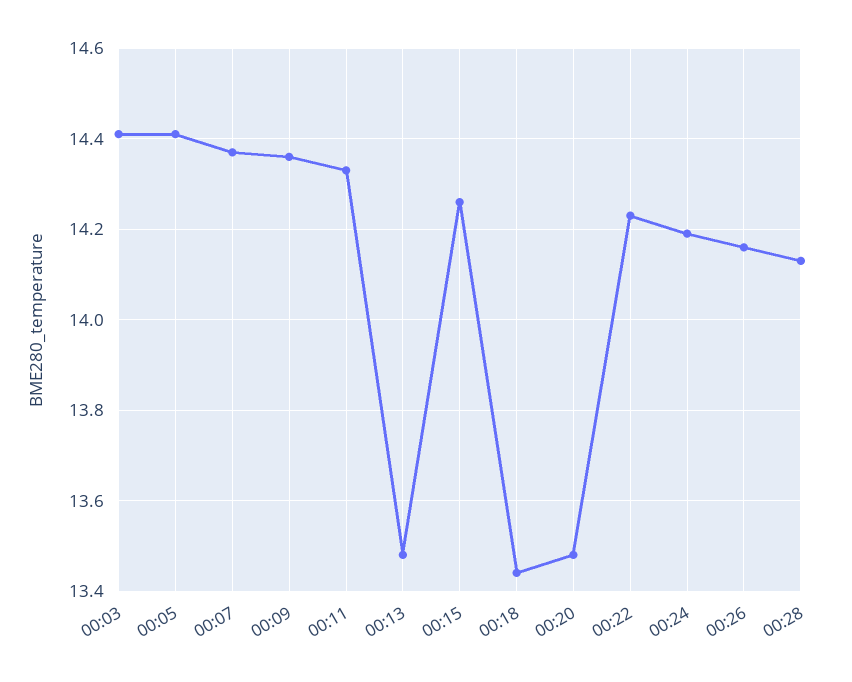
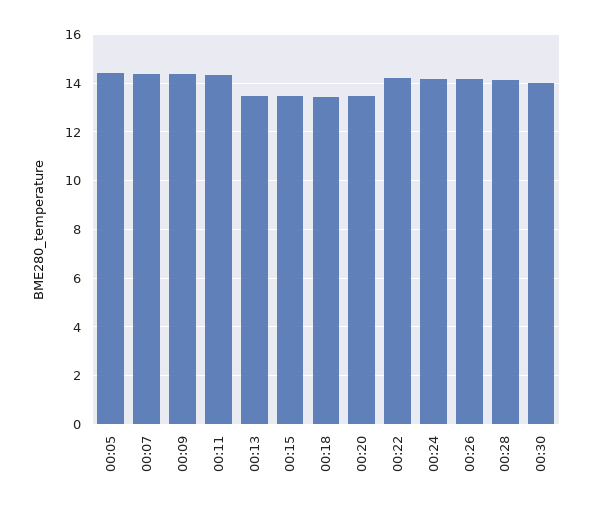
00:03: 14.4 -> none
00:15: 14.25 -> 13.5
00:30: none -> 14

